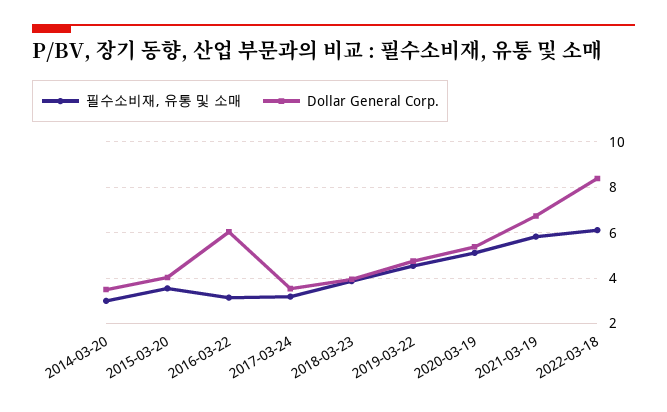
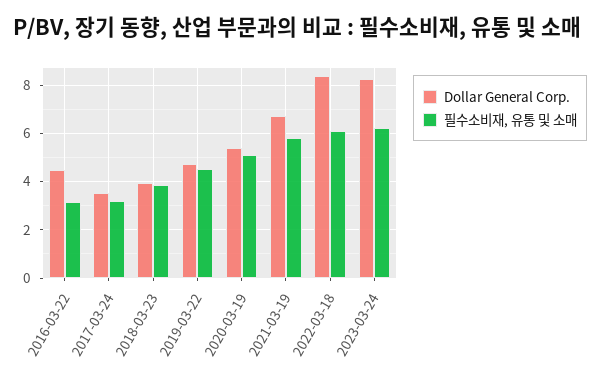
필수소비재, 유통 및 소매, 2014-03-20: 3 -> none
Dollar General Corp., 2014-03-20: 3.5 -> none
필수소비재, 유통 및 소매, 2015-03-20: 3.5 -> none
Dollar General Corp., 2015-03-20: 4 -> none
Dollar General Corp., 2016-03-22: 6 -> 4.5
Dollar General Corp., 2023-03-24: none -> 8.25
필수소비재, 유통 및 소매, 2023-03-24: none -> 6.25

